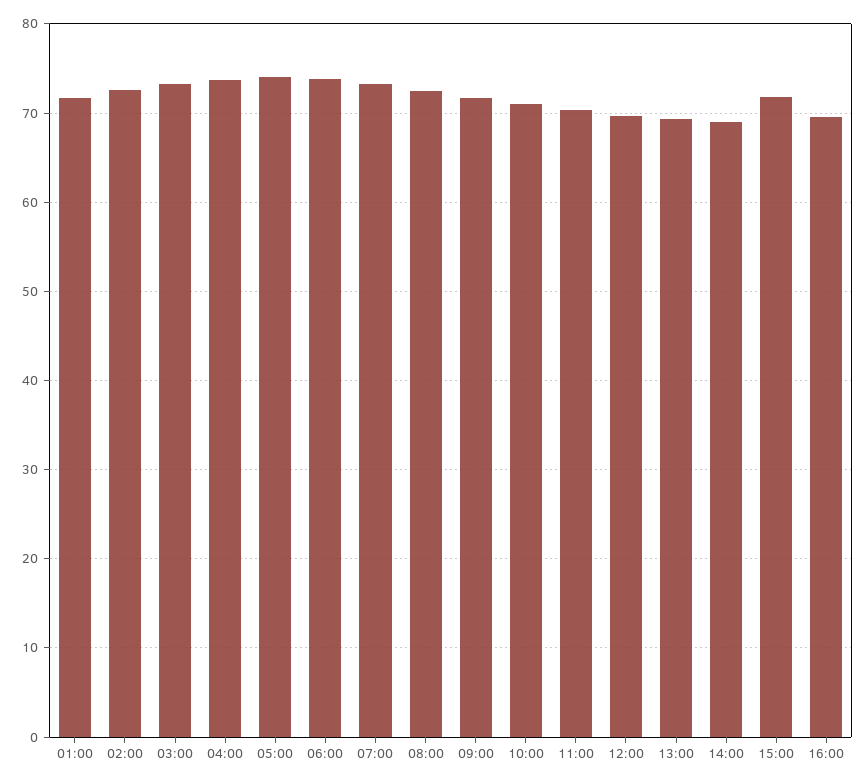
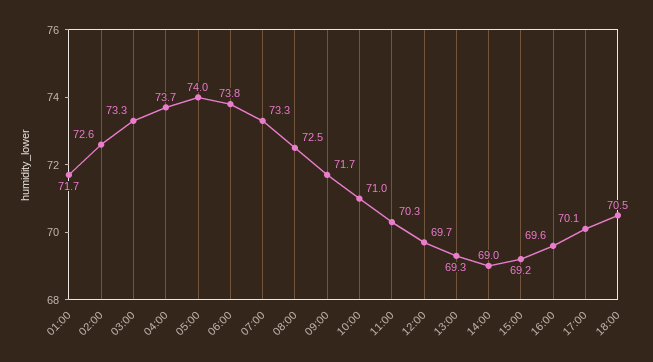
15:00: 72 -> 69.2
17:00: none -> 70.1
18:00: none -> 70.5

